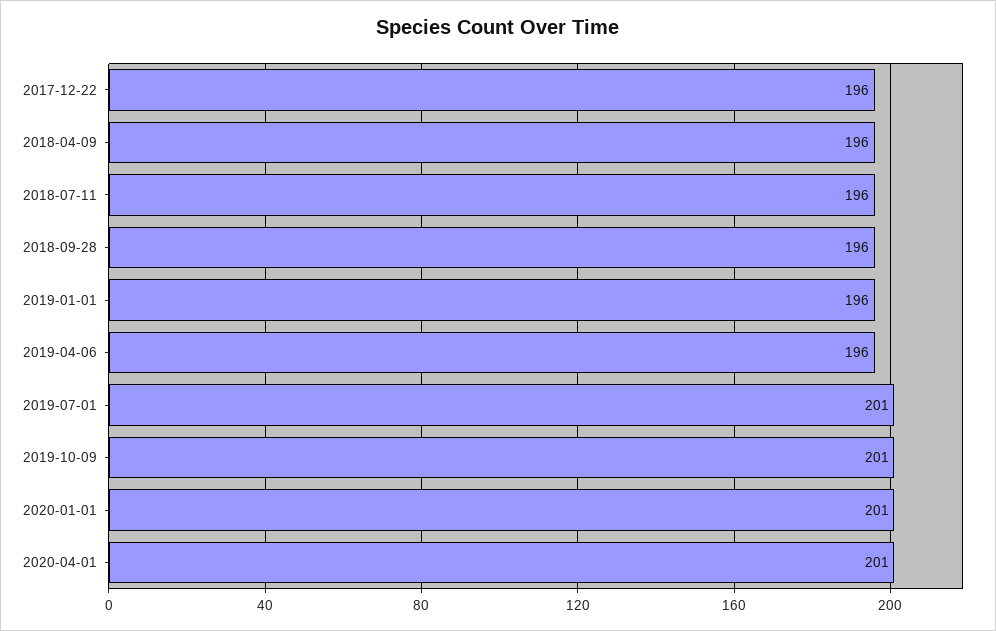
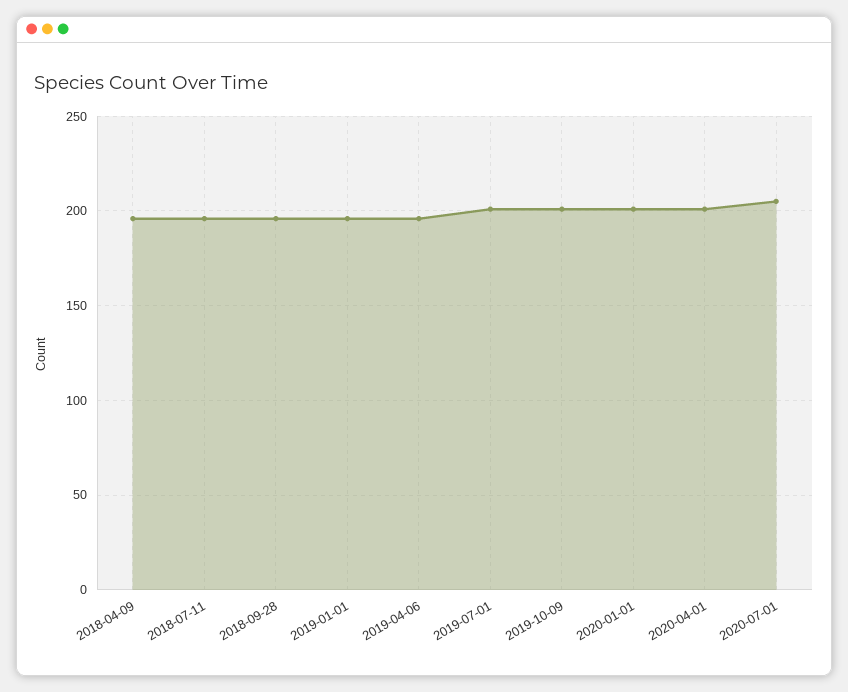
2017-12-22: 196 -> none
2020-07-01: none -> 205

